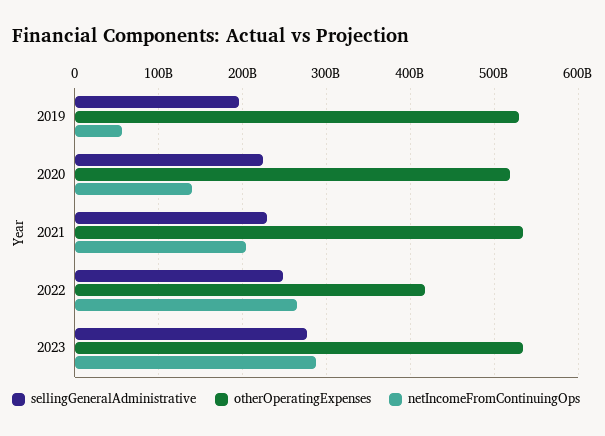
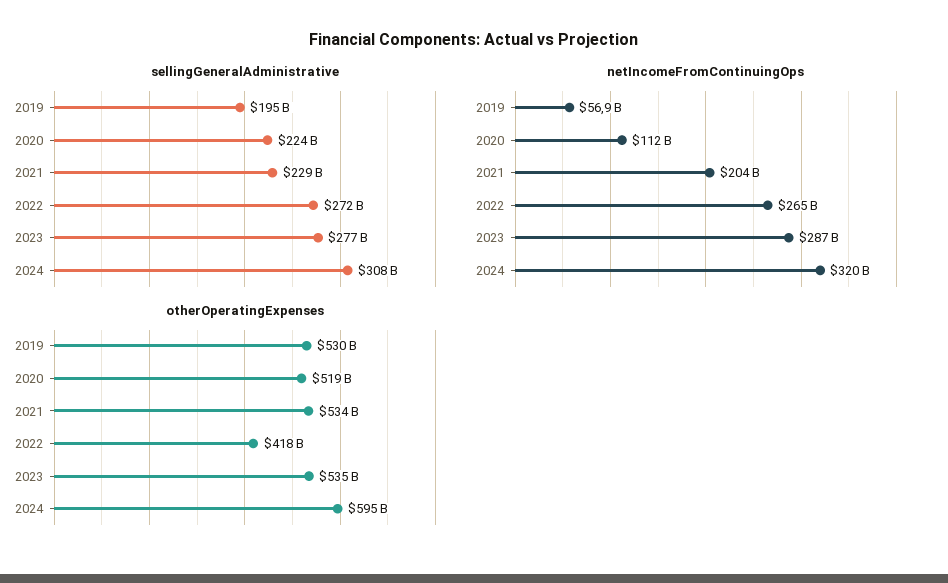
netIncomeFromContinuingOps, 2020: 140000000000 -> 112000000000
sellingGeneralAdministrative, 2022: 250000000000 -> 272000000000
sellingGeneralAdministrative, 2024: none -> 308000000000
netIncomeFromContinuingOps, 2024: none -> 320000000000
otherOperatingExpenses, 2024: none -> 595000000000

